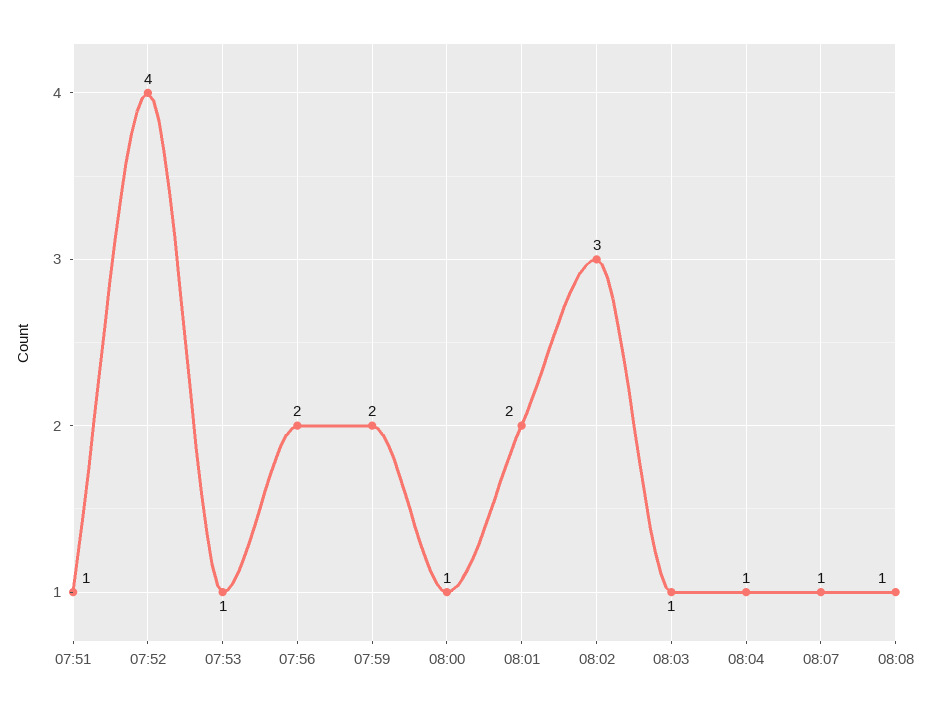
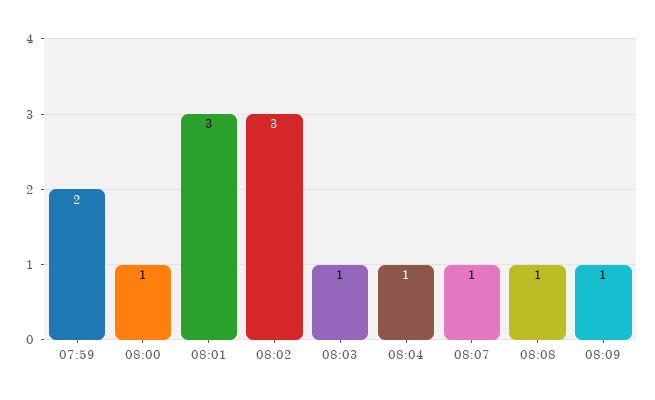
07:51: 1 -> none
07:52: 4 -> none
07:53: 1 -> none
07:56: 2 -> none
08:01: 2 -> 3
08:09: none -> 1

